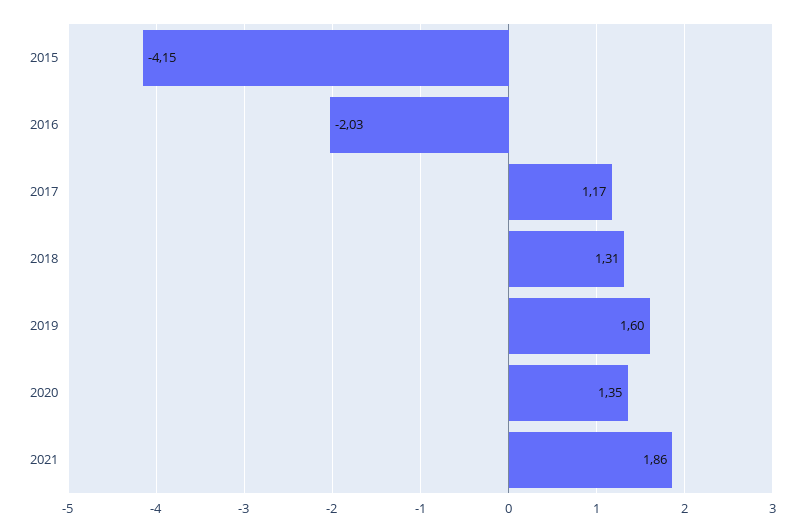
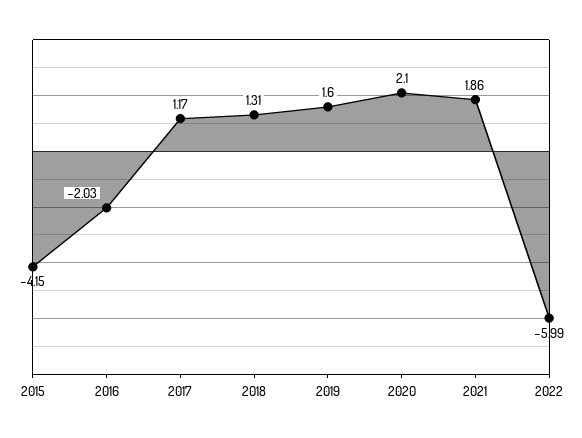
2020: 1.35 -> 2.1
2022: none -> -5.99

